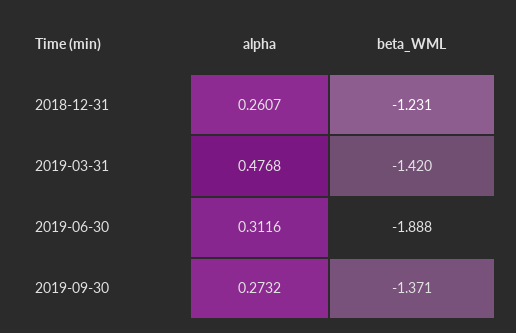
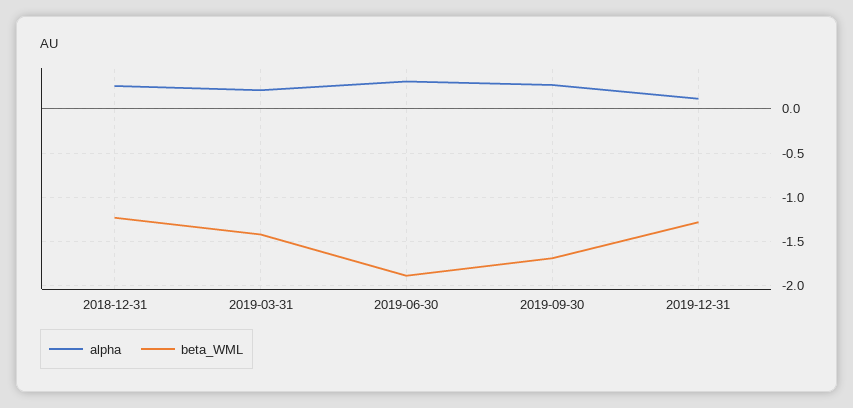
alpha, 2019-03-31: 0.4768 -> 0.2
beta_WML, 2019-09-30: -1.371 -> -1.7
alpha, 2019-12-31: none -> 0.1
beta_WML, 2019-12-31: none -> -1.3

